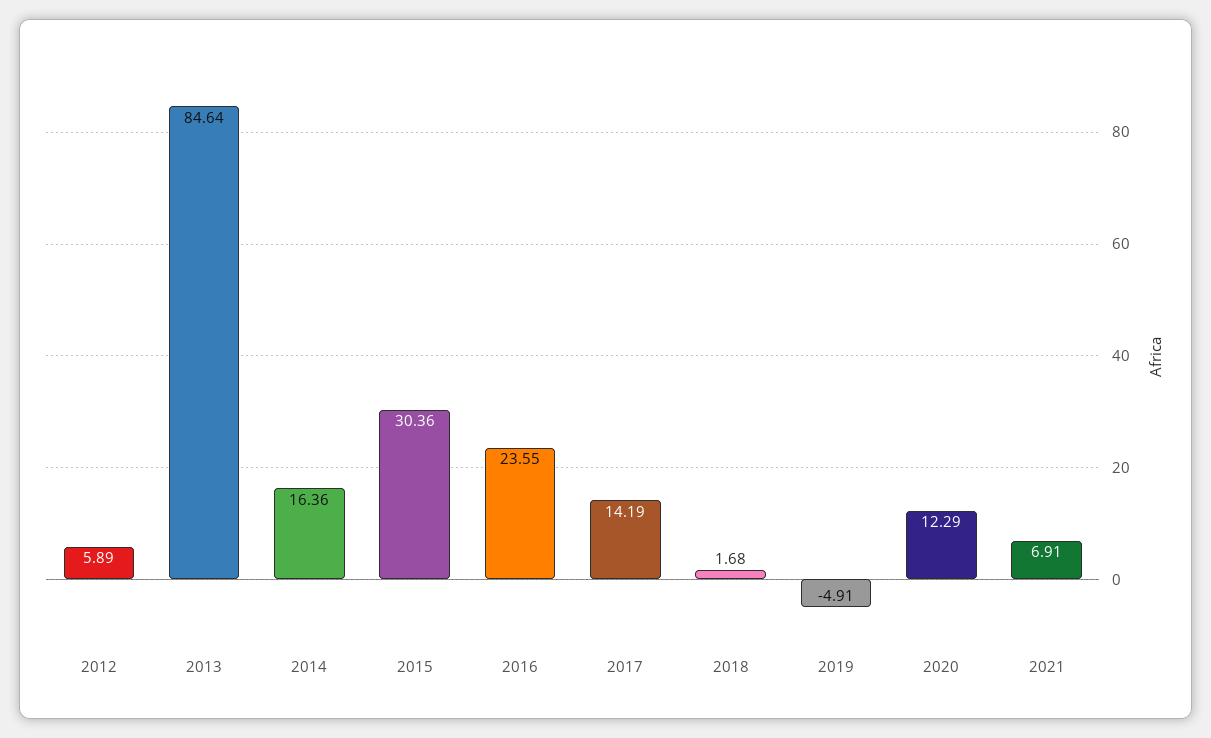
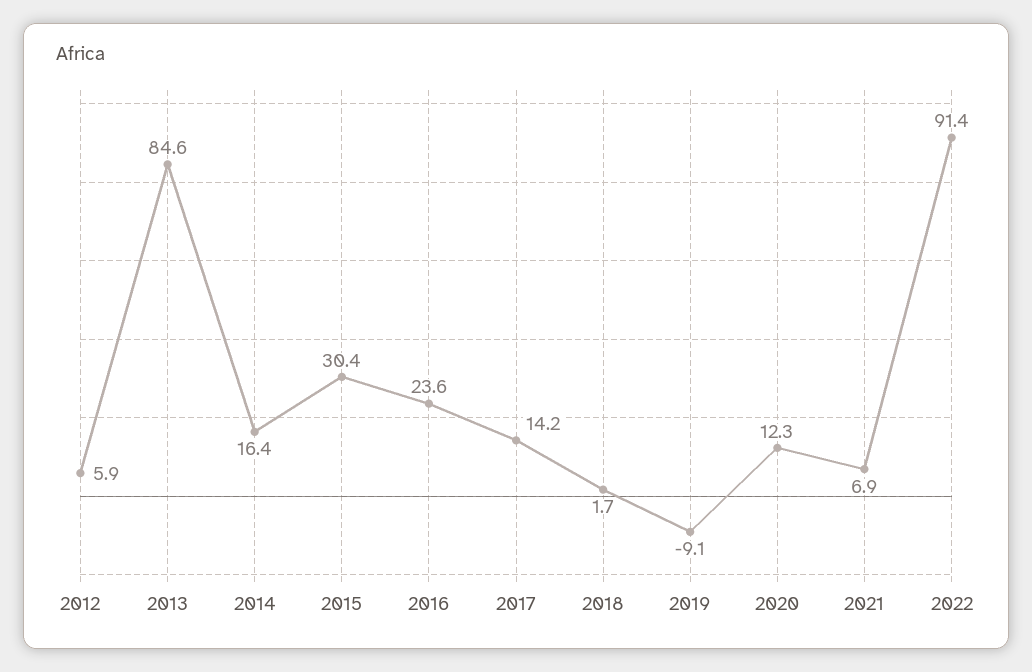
2019: -4.91 -> -9.1
2022: none -> 91.4

